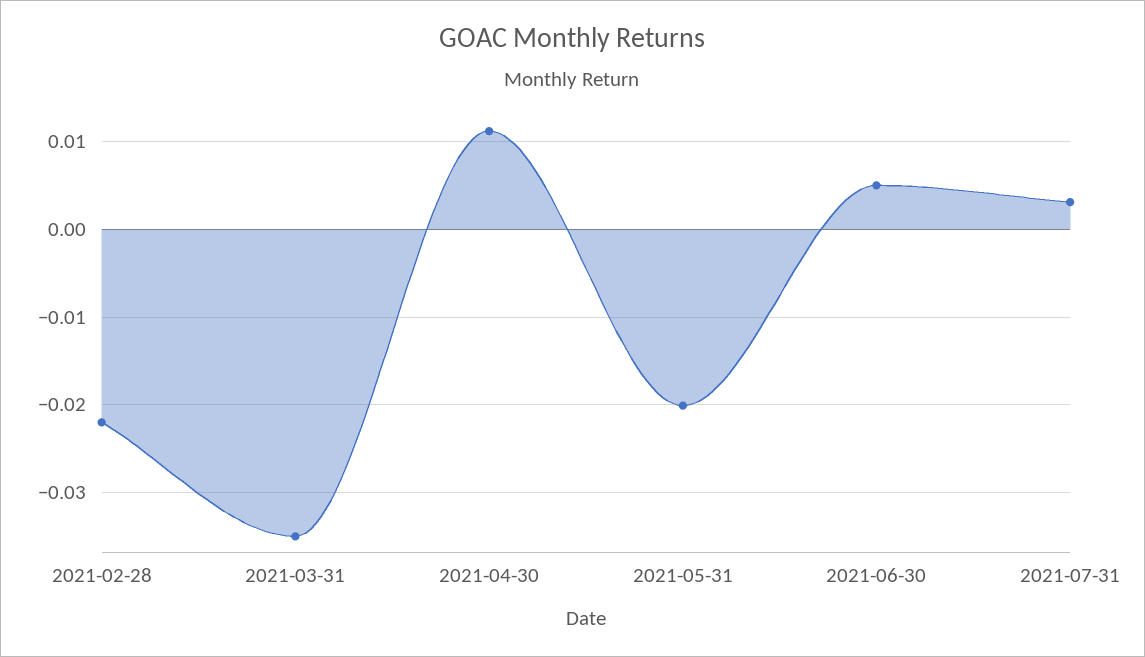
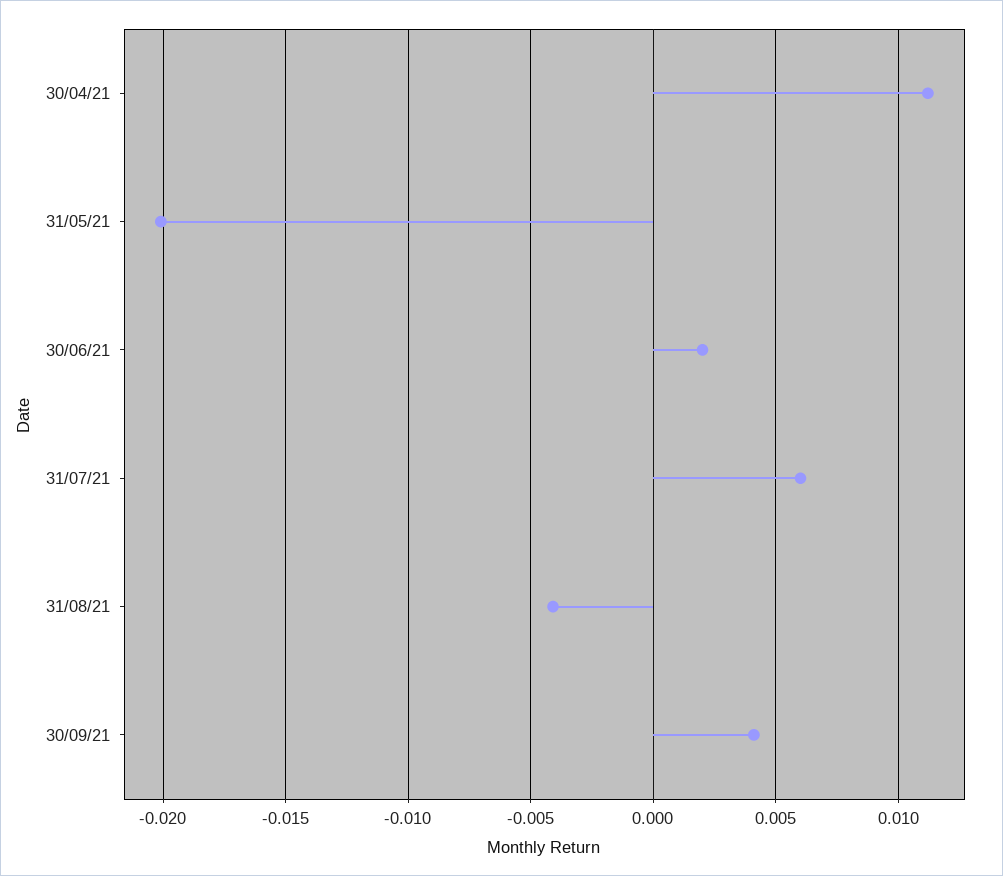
2021-02-28: -0.022 -> none
2021-03-31: -0.035 -> none
2021-06-30: 0.005 -> 0.002
2021-07-31: 0.003 -> 0.006
31/08/21: none -> -0.004
30/09/21: none -> 0.004

